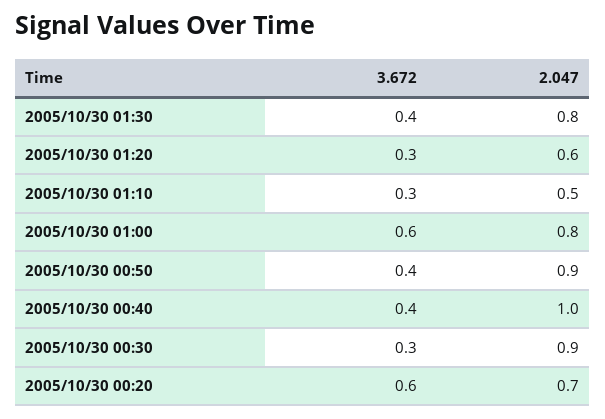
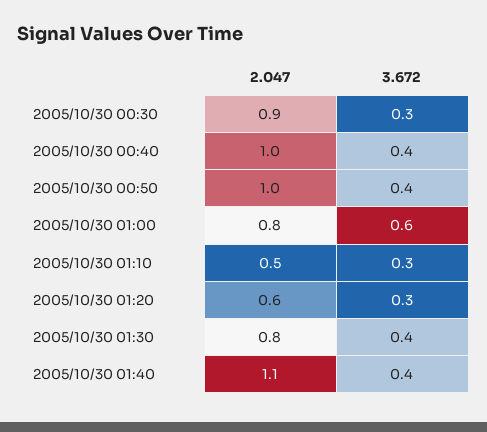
2.047, 2005/10/30 00:50: 0.9 -> 1
3.672, 2005/10/30 00:20: 0.6 -> none
2.047, 2005/10/30 00:20: 0.7 -> none
2.047, 2005/10/30 01:40: none -> 1.1
3.672, 2005/10/30 01:40: none -> 0.4

